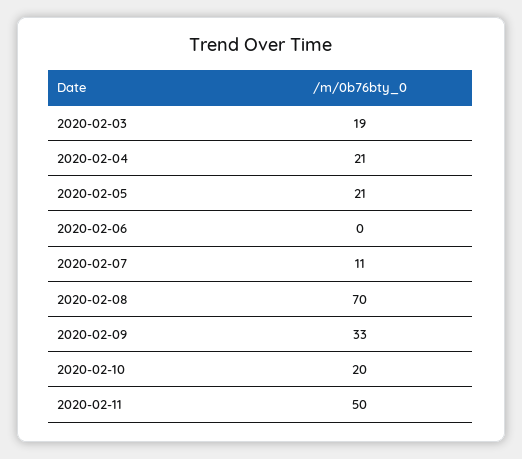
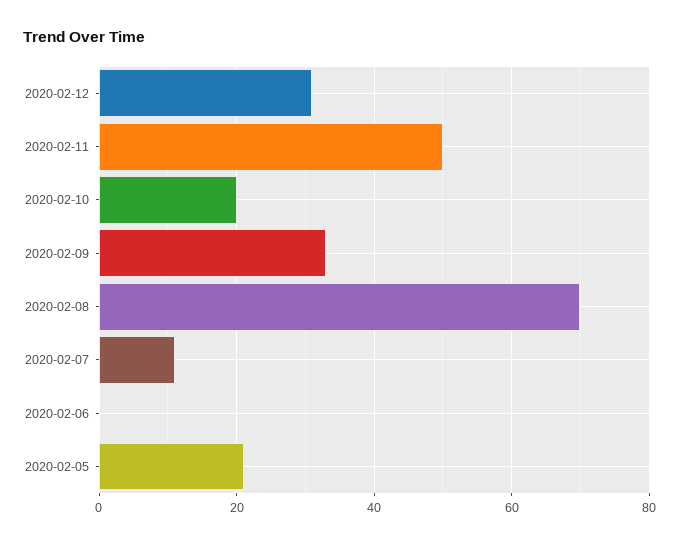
2020-02-03: 19 -> none
2020-02-04: 21 -> none
2020-02-12: none -> 30

